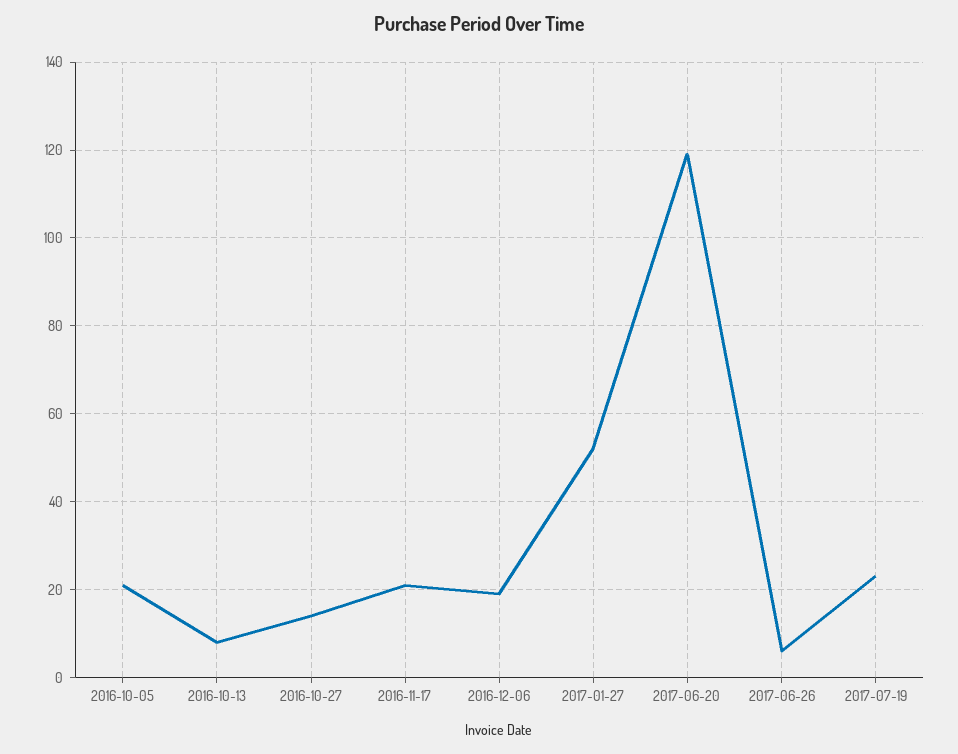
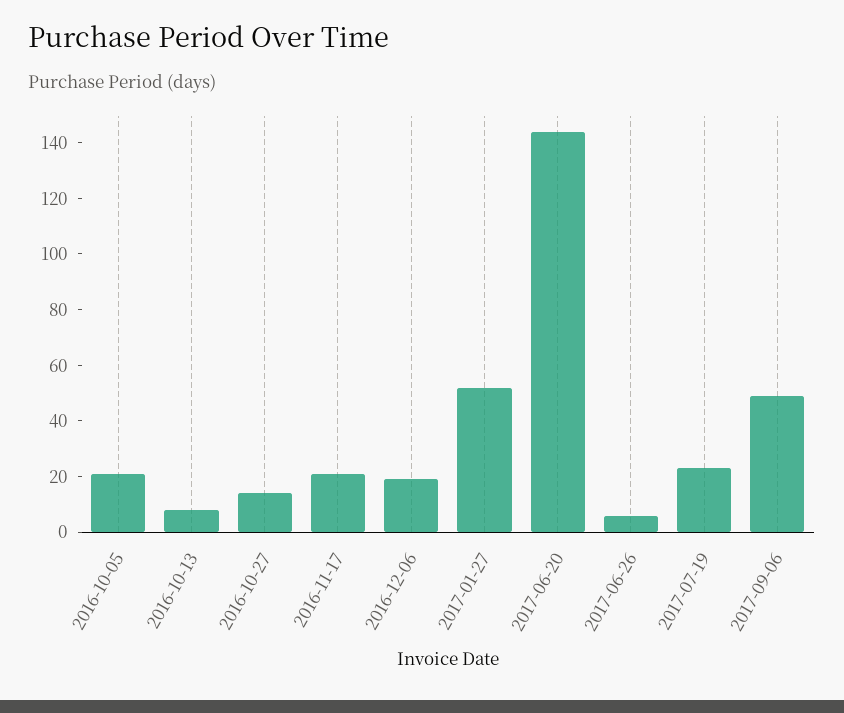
2017-06-20: 120 -> 145
2017-09-06: none -> 50

